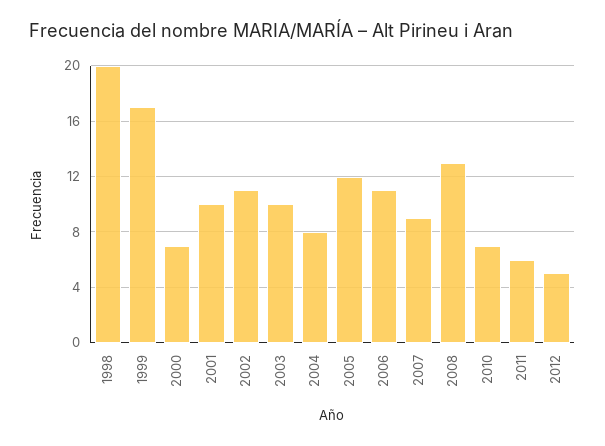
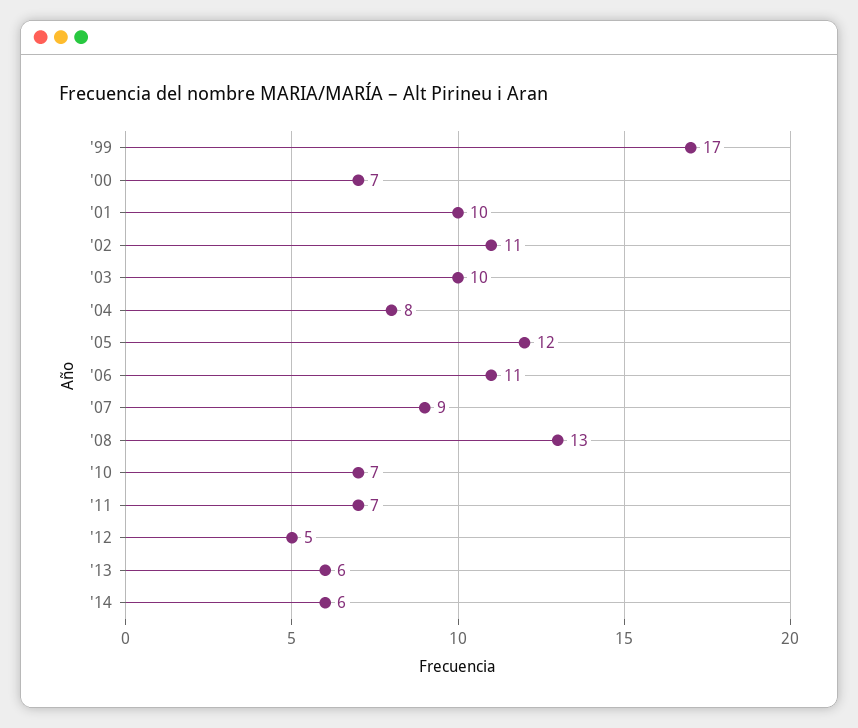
1998: 20 -> none
2011: 6 -> 7
'13: none -> 6
'14: none -> 6

